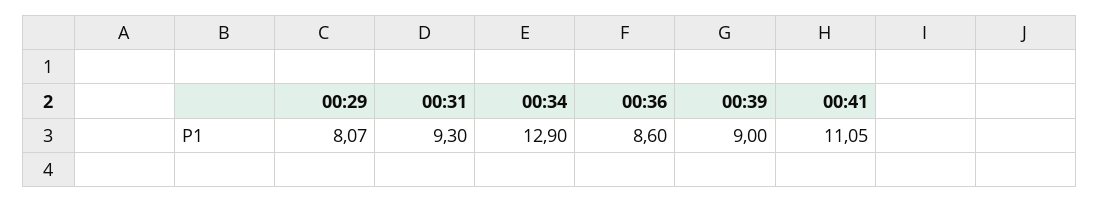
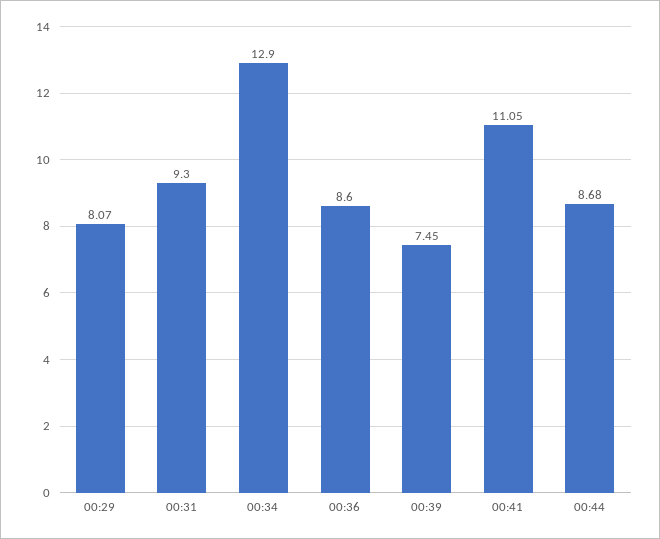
00:39: 9 -> 7.45
00:44: none -> 8.68

